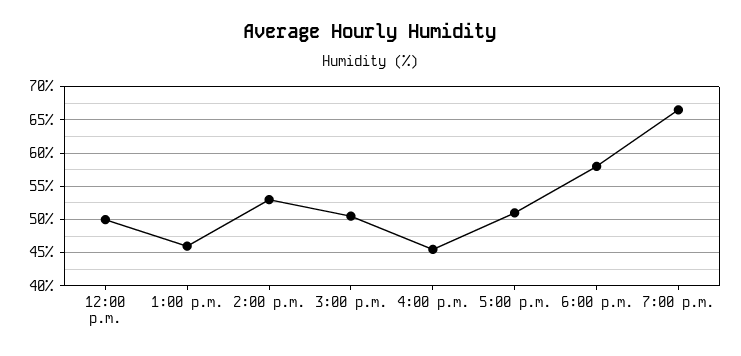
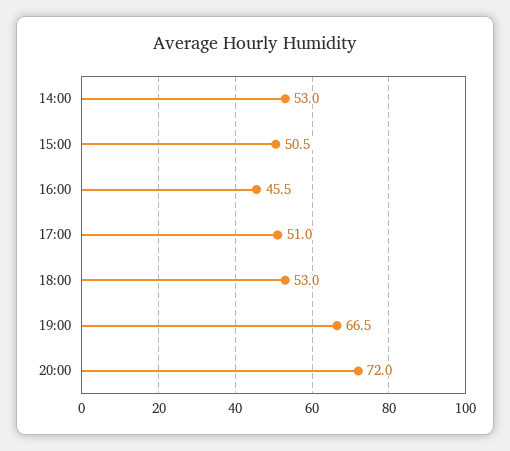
12:00 p.m.: 50 -> none
1:00 p.m.: 46 -> none
6:00 p.m.: 58 -> 53
20:00: none -> 72

